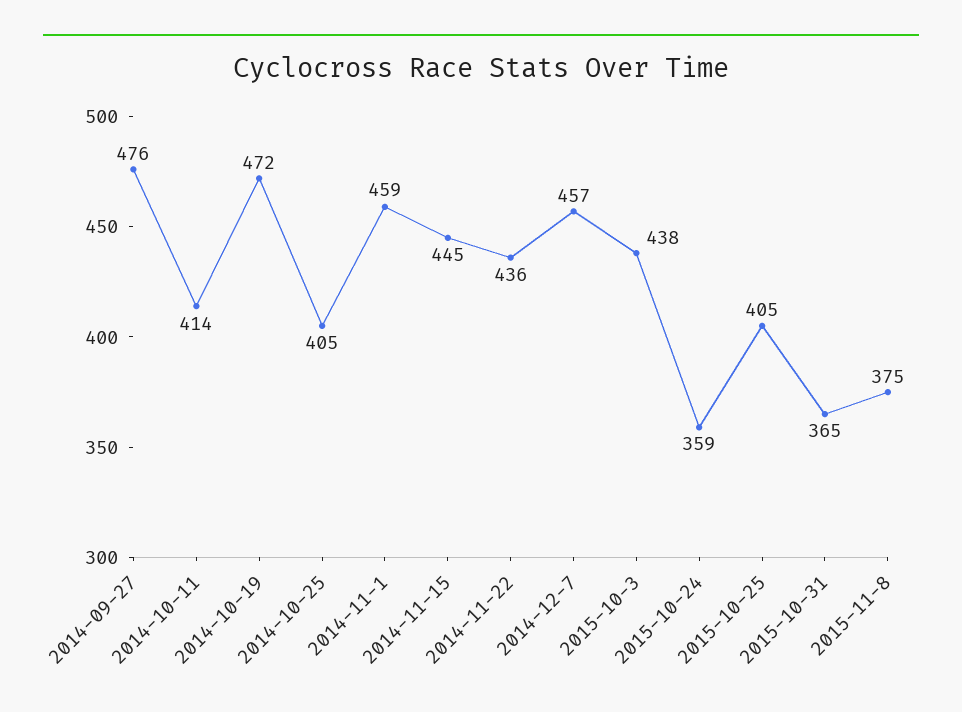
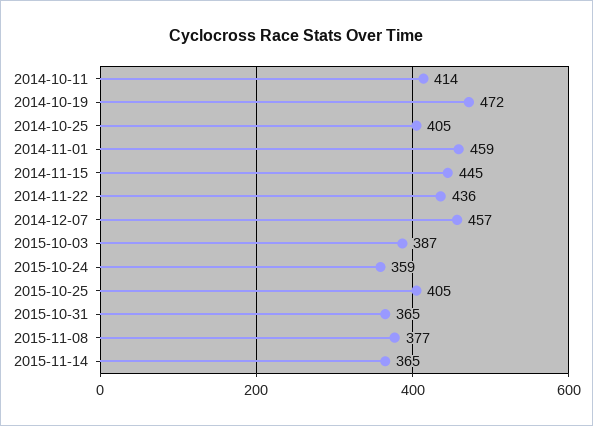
2014-09-27: 476 -> none
2015-10-3: 438 -> 387
2015-11-8: 375 -> 377
2015-11-14: none -> 365

